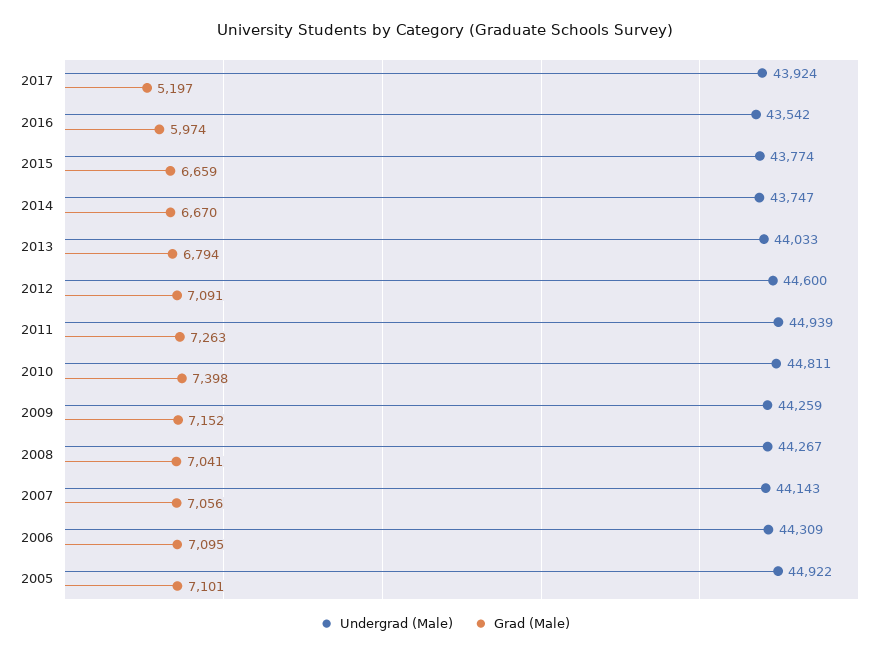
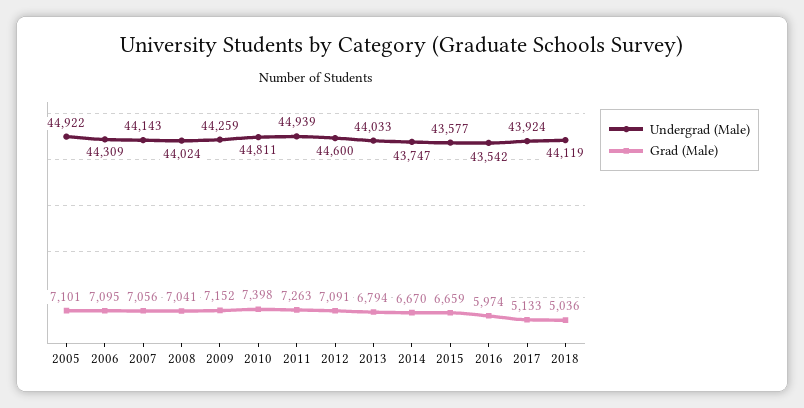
Grad (Male), 2017: 5197 -> 5133
Undergrad (Male), 2015: 43774 -> 43577
Undergrad (Male), 2008: 44267 -> 44024
Undergrad (Male), 2018: none -> 44119
Grad (Male), 2018: none -> 5036

